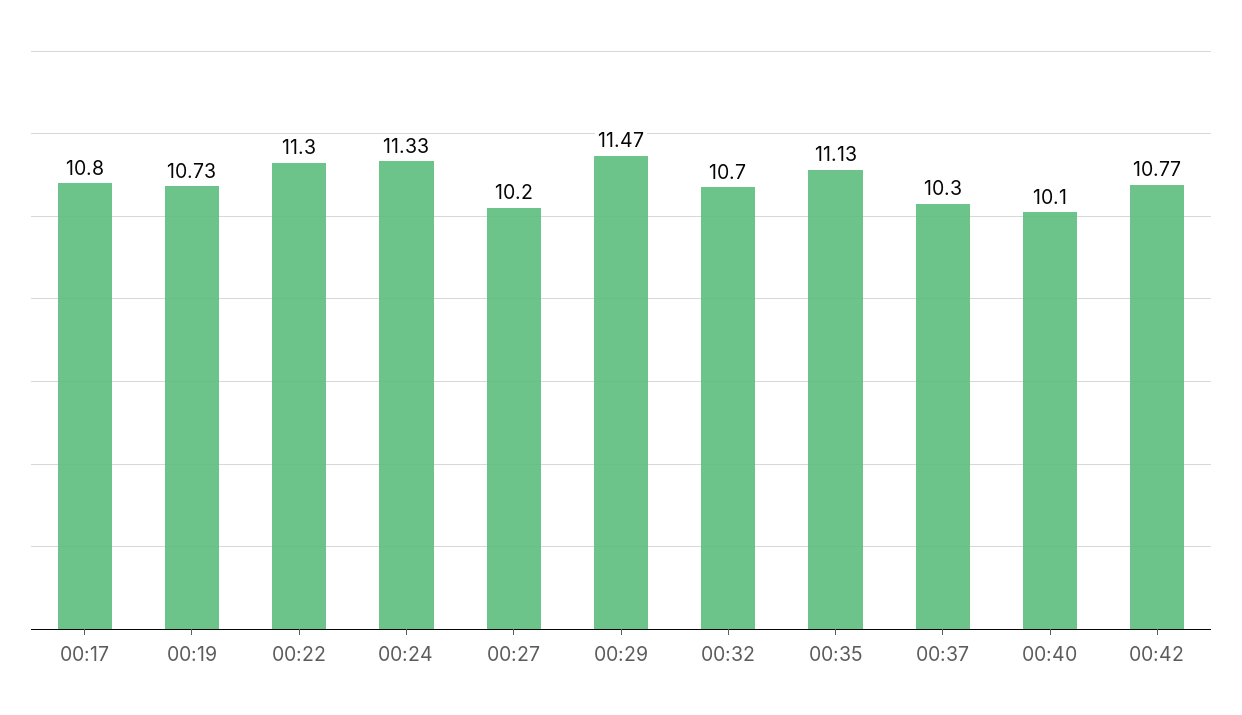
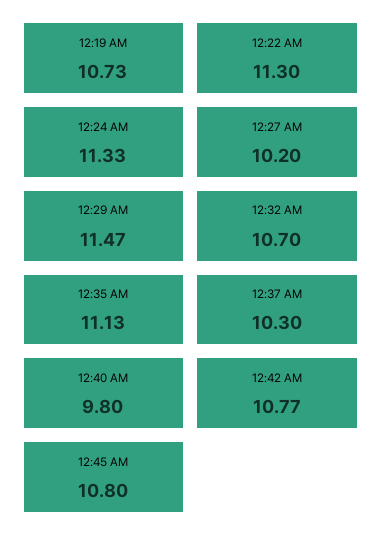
00:17: 10.8 -> none
00:40: 10.1 -> 9.8
12:45 AM: none -> 10.8

